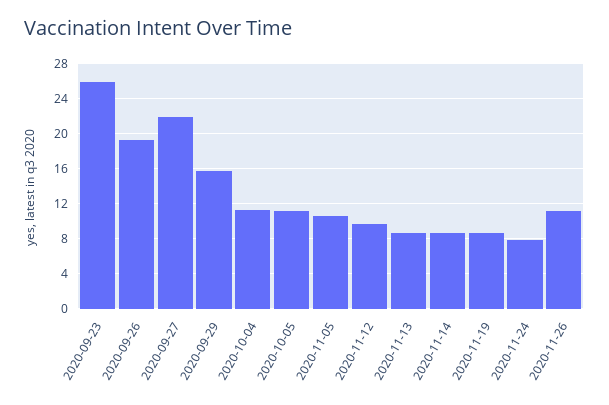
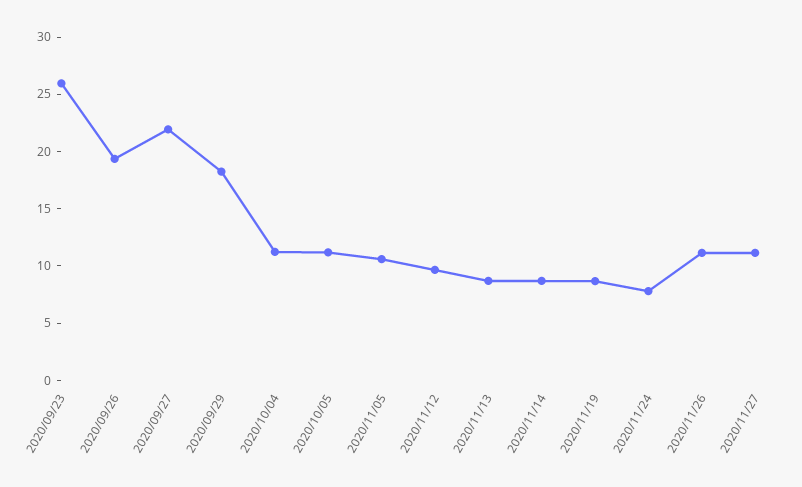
2020-09-29: 16 -> 18
2020/11/27: none -> 11

